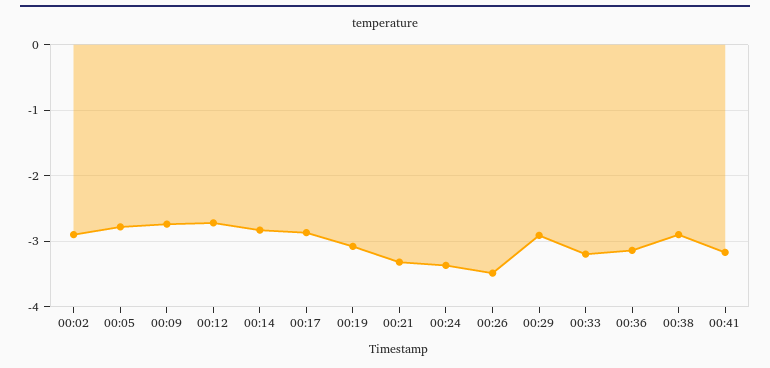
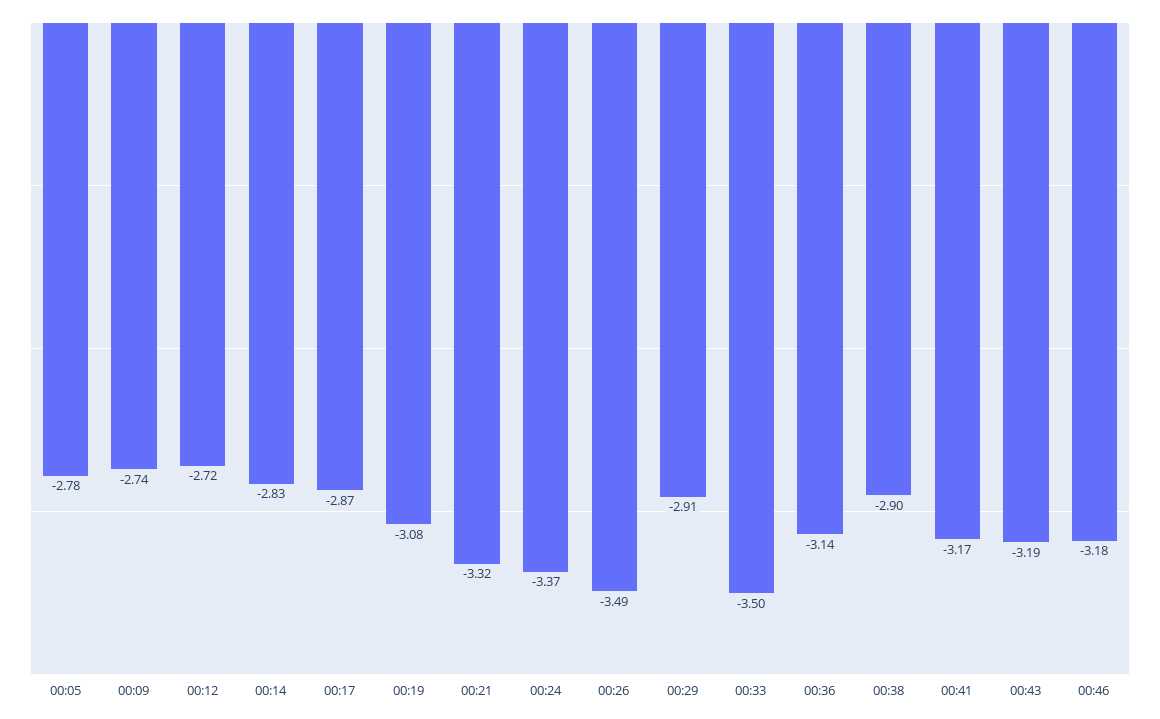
00:02: -2.9 -> none
00:33: -3.2 -> -3.5
00:43: none -> -3.19
00:46: none -> -3.18

